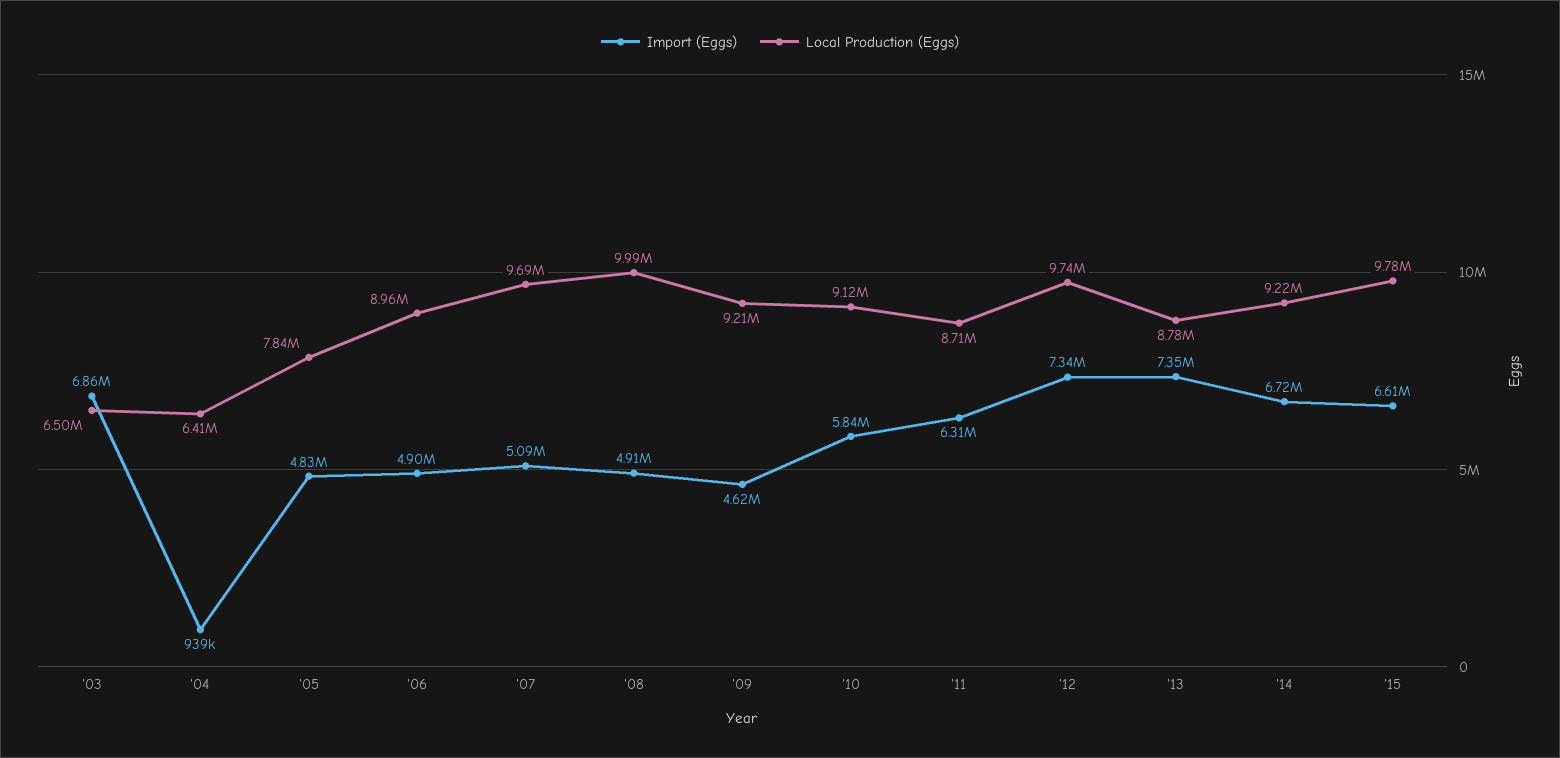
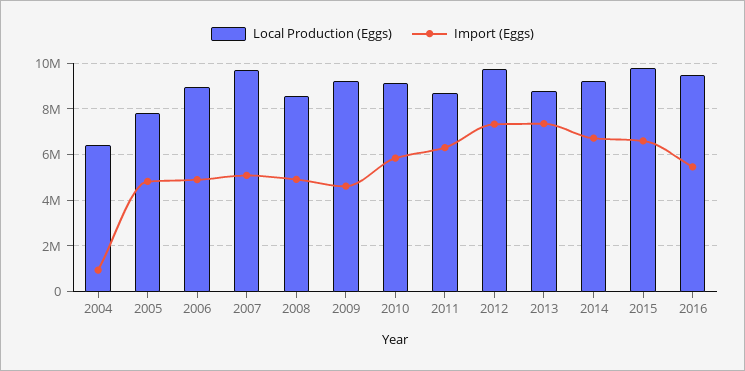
Import (Eggs), '03: 6860000 -> none
Local Production (Eggs), '03: 6500000 -> none
Local Production (Eggs), '08: 9990000 -> 8500000
Local Production (Eggs), 2016: none -> 9500000
Import (Eggs), 2016: none -> 5500000

